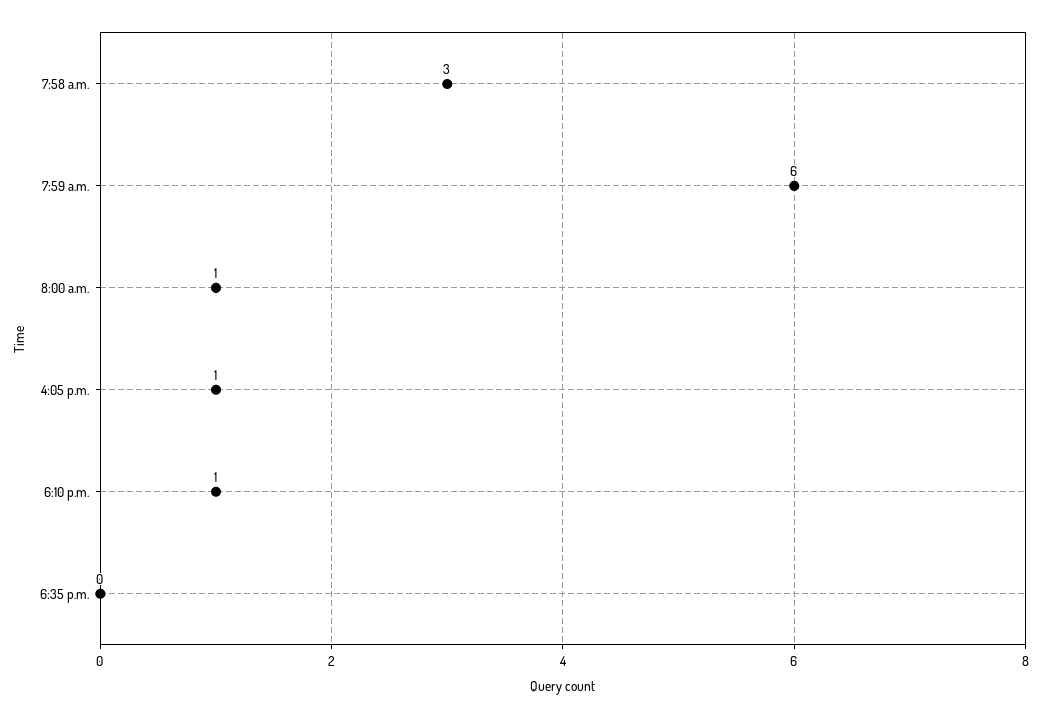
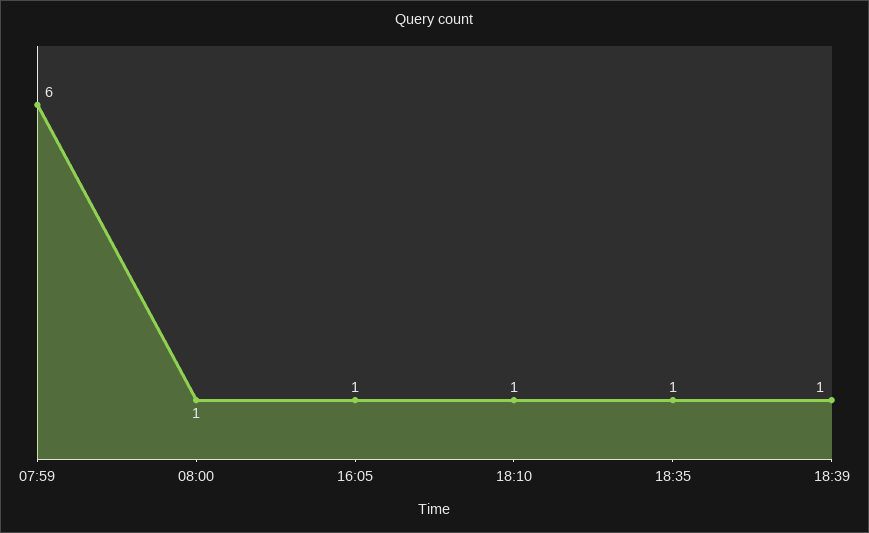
7:58 a.m.: 3 -> none
6:35 p.m.: 0 -> 1
18:39: none -> 1

